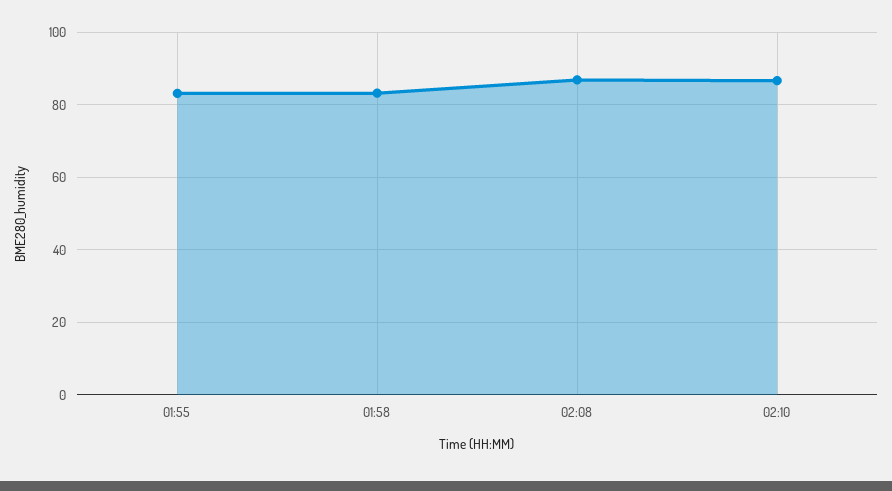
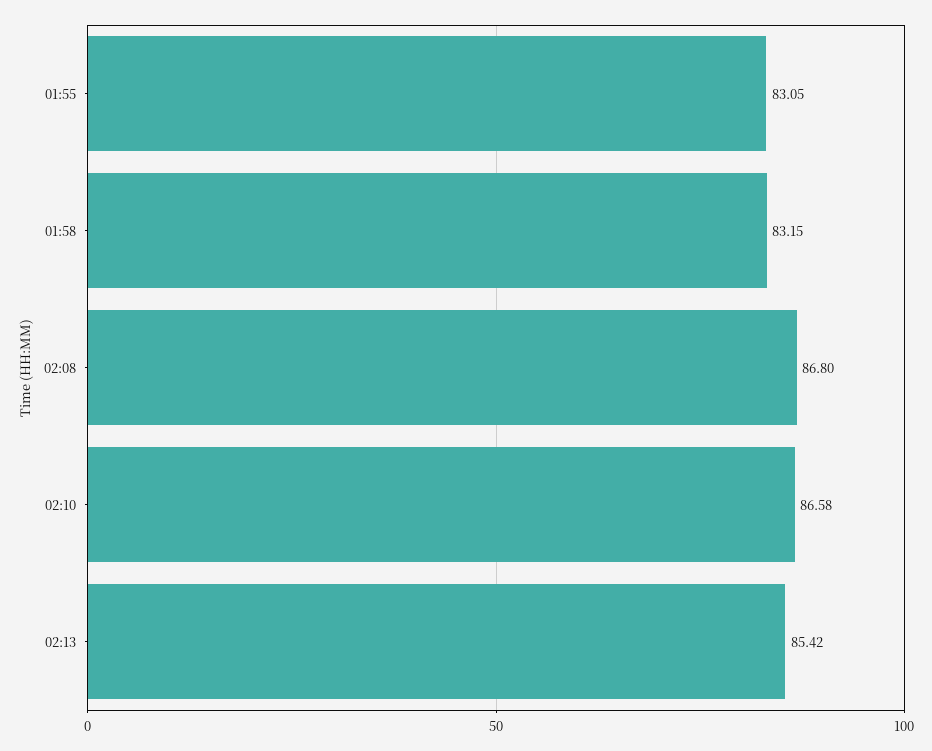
02:13: none -> 85.42

